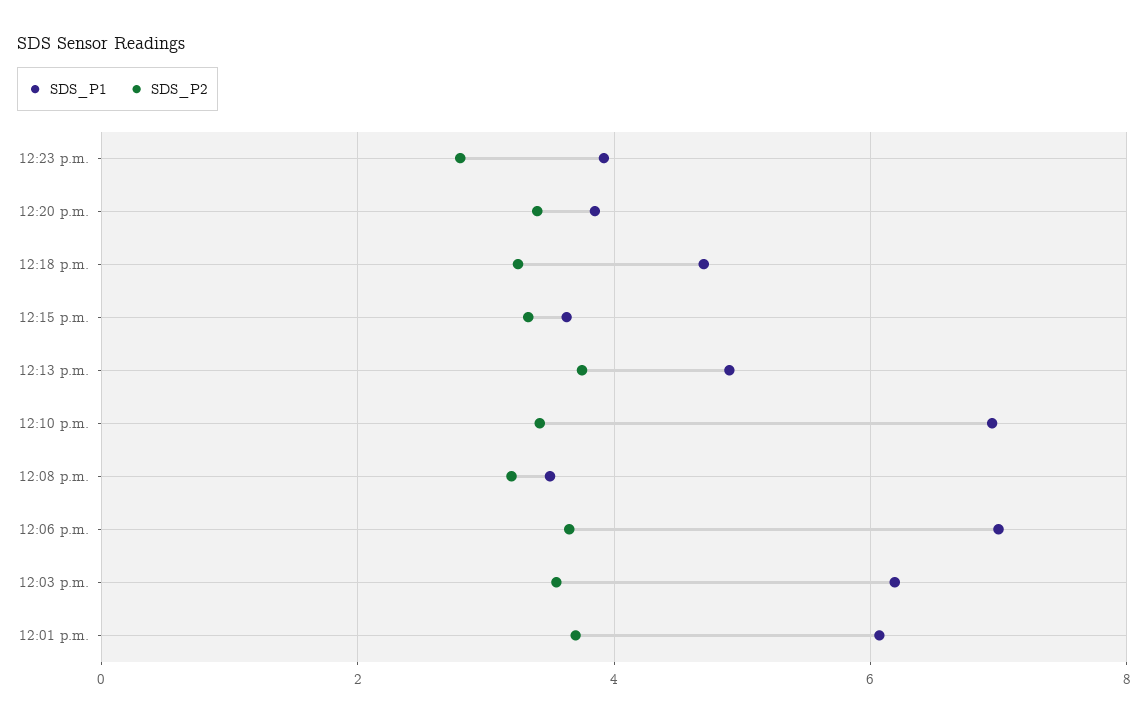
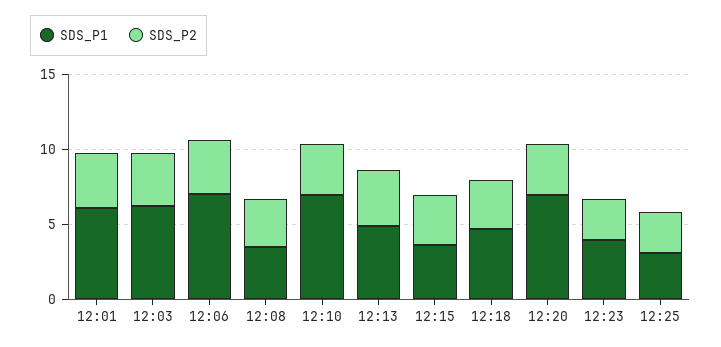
SDS_P1, 12:20 p.m.: 3.8 -> 7
SDS_P1, 12:25: none -> 3
SDS_P2, 12:25: none -> 3

